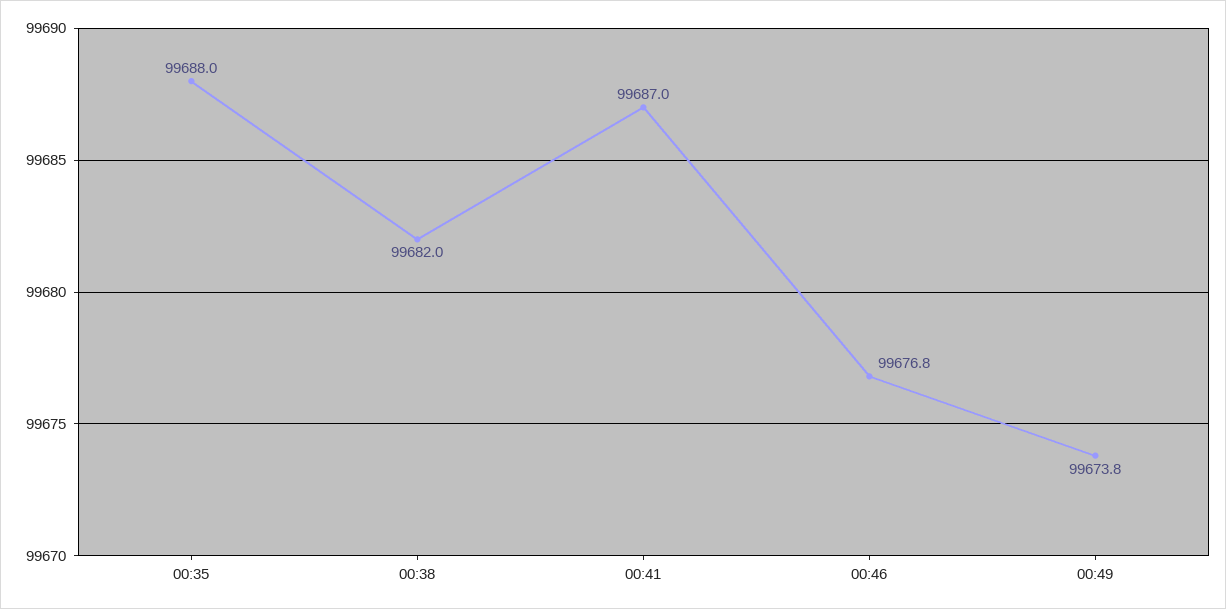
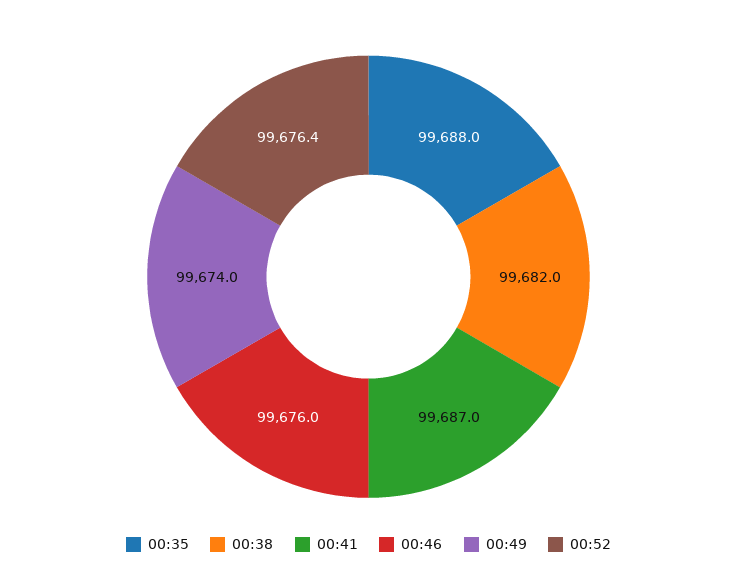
00:46: 99676.8 -> 99676
00:49: 99673.8 -> 99674
00:52: none -> 99676.4

